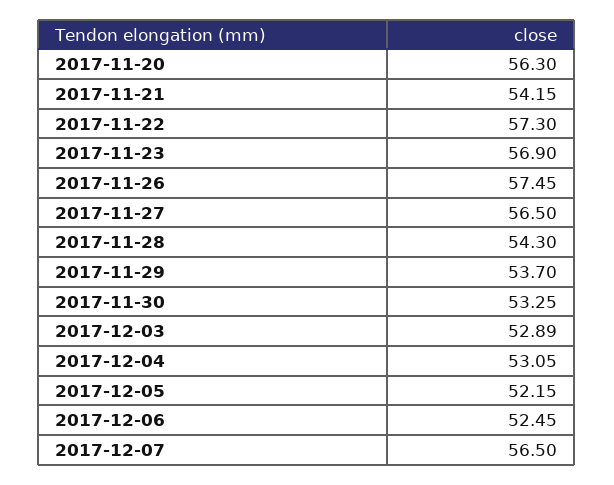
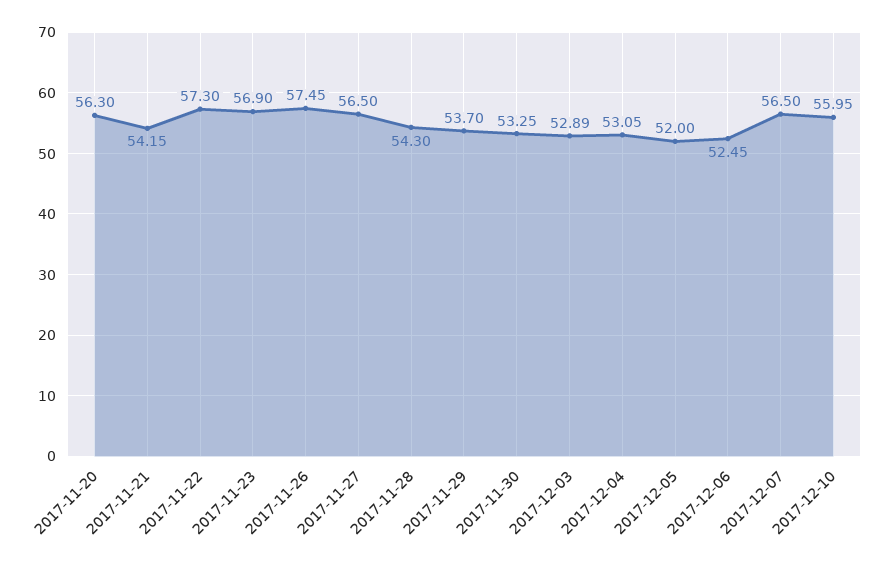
2017-12-05: 52.15 -> 52
2017-12-10: none -> 55.95

